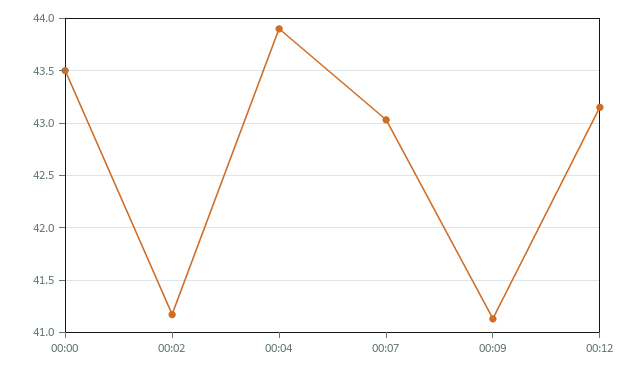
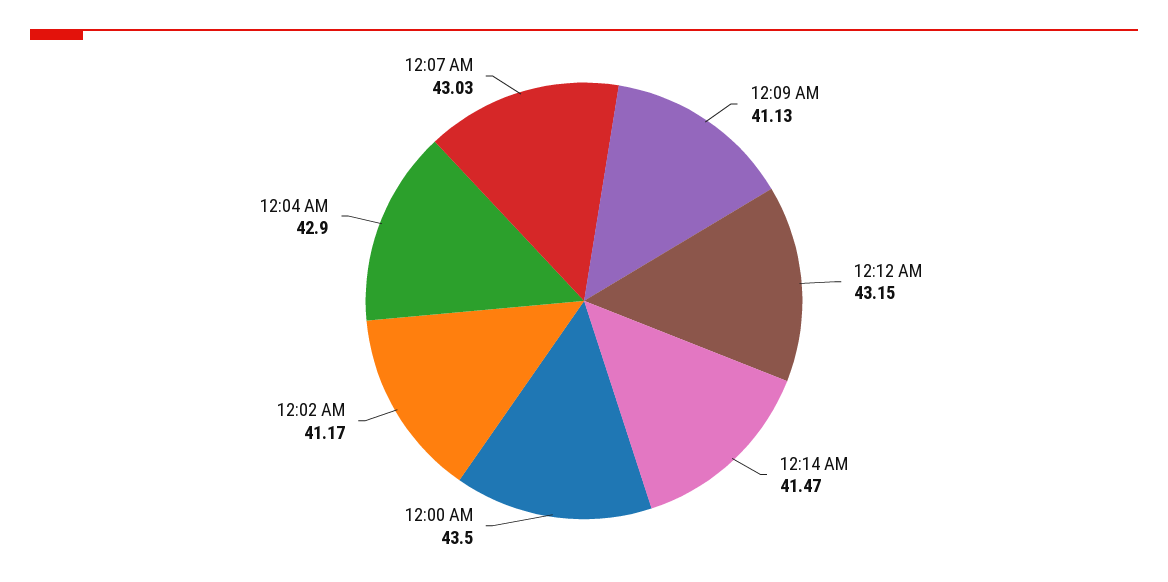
00:04: 43.9 -> 42.9
12:14 AM: none -> 41.47

